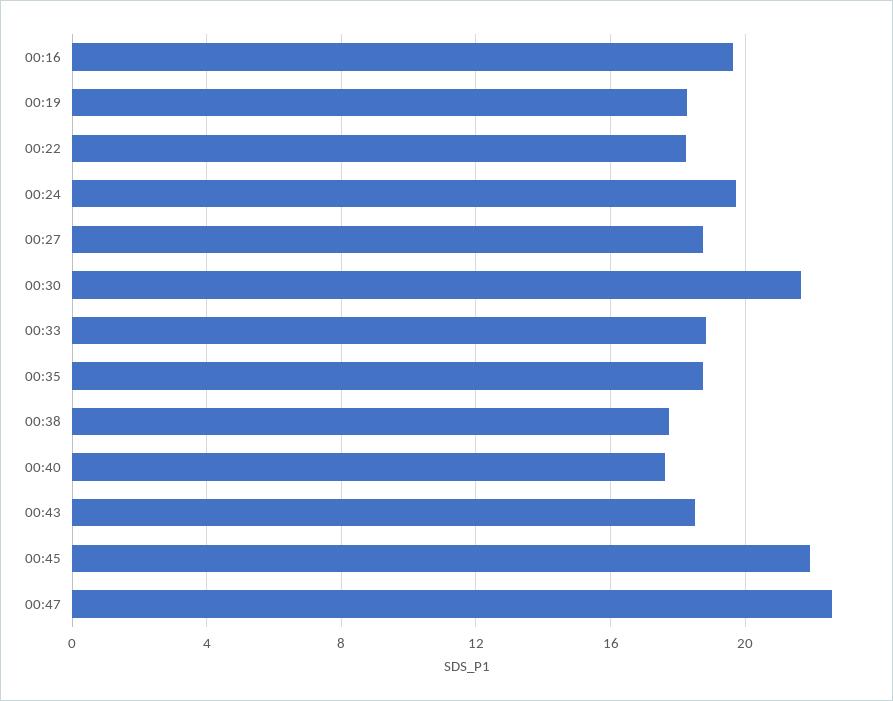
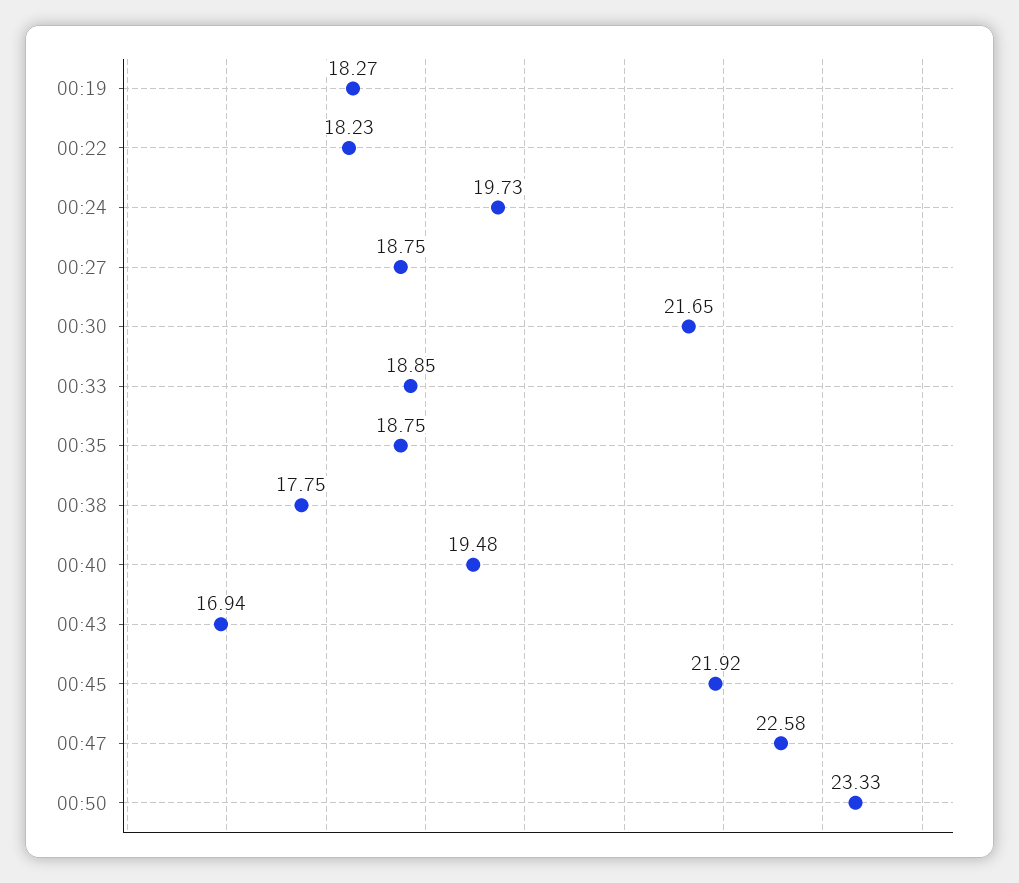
00:16: 19.5 -> none
00:40: 17.5 -> 19.48
00:43: 18.5 -> 16.94
00:50: none -> 23.33

